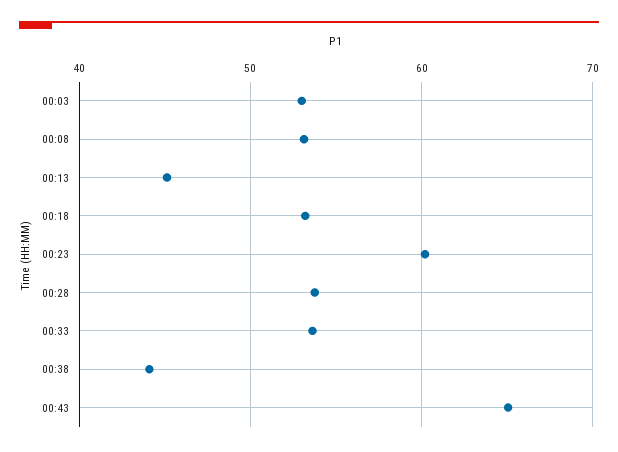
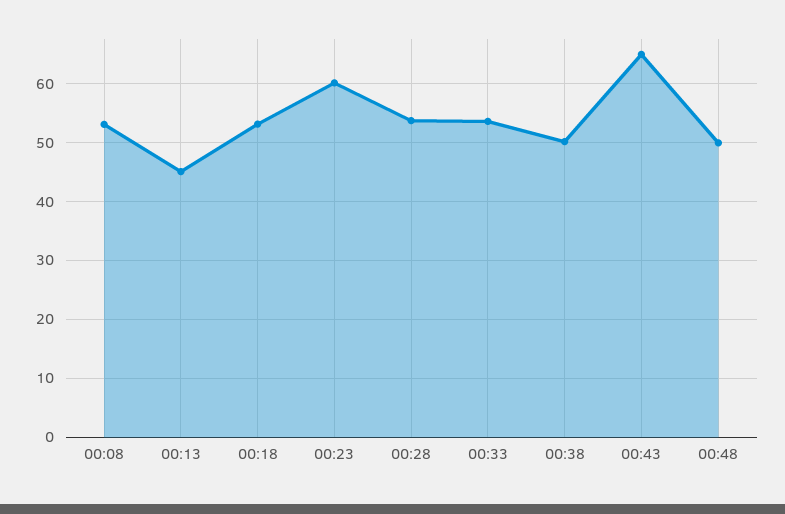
00:03: 53 -> none
00:38: 44 -> 50
00:48: none -> 50

